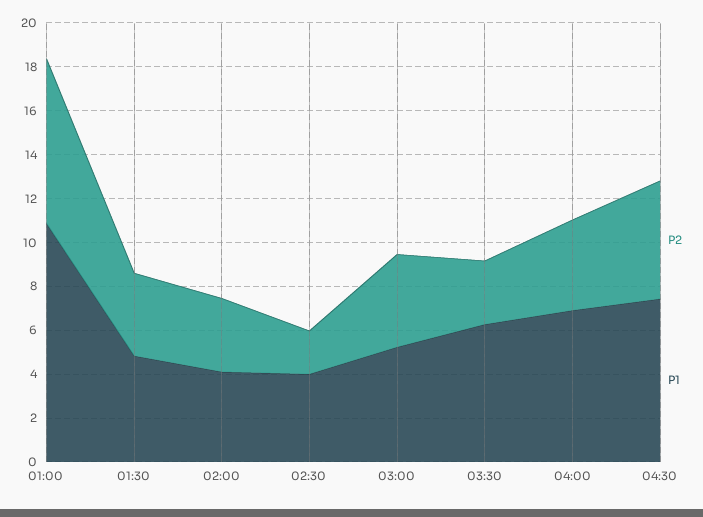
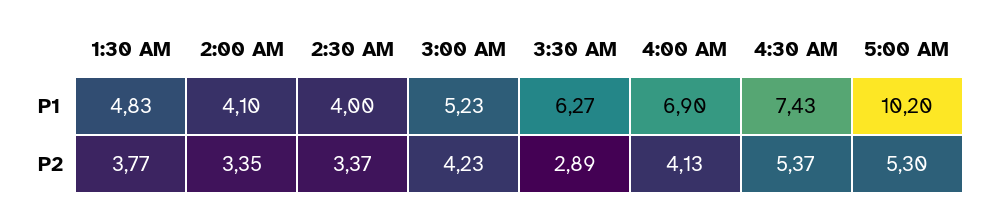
P2, 01:00: 7.5 -> none
P1, 01:00: 11 -> none
P2, 02:30: 2 -> 3.37
P1, 5:00 AM: none -> 10.2
P2, 5:00 AM: none -> 5.3

